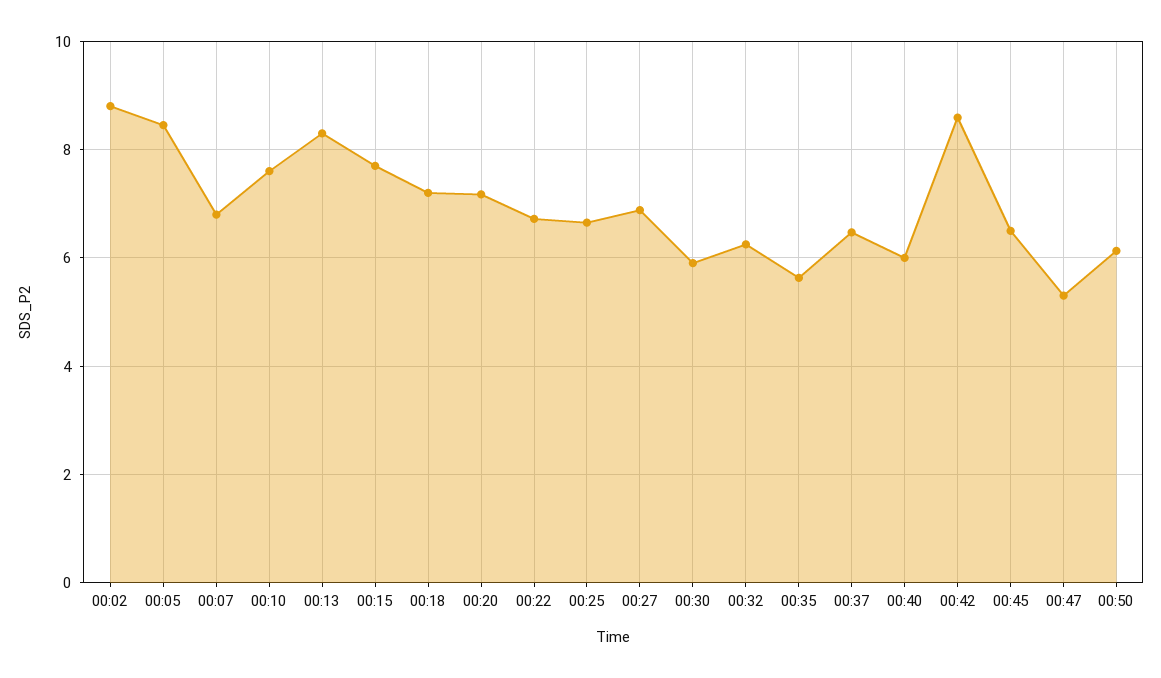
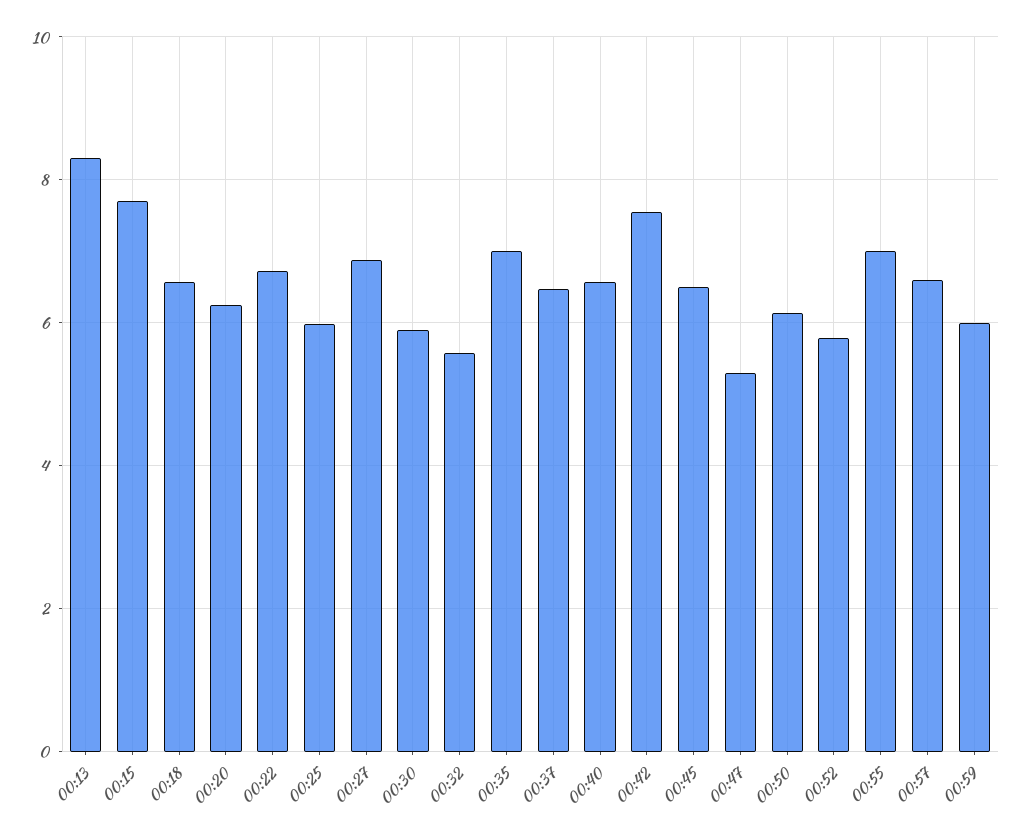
00:02: 8.8 -> none
00:05: 8.4 -> none
00:07: 6.8 -> none
00:10: 7.6 -> none
00:18: 7.2 -> 6.6
00:20: 7.2 -> 6.2
00:25: 6.6 -> 6
00:32: 6.2 -> 5.6
00:35: 5.6 -> 7
00:40: 6 -> 6.6
00:42: 8.6 -> 7.6
00:52: none -> 5.8
00:55: none -> 7
00:57: none -> 6.6
00:59: none -> 6

